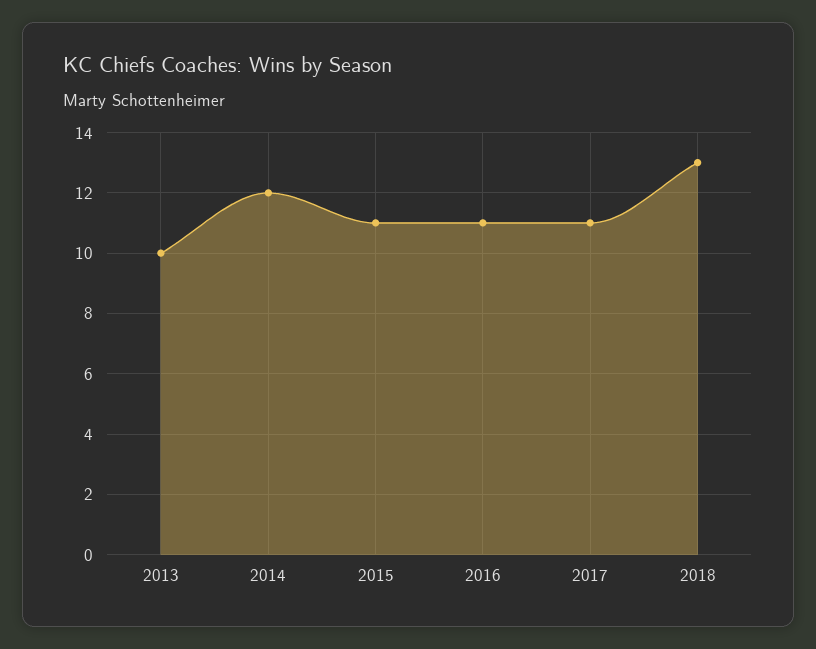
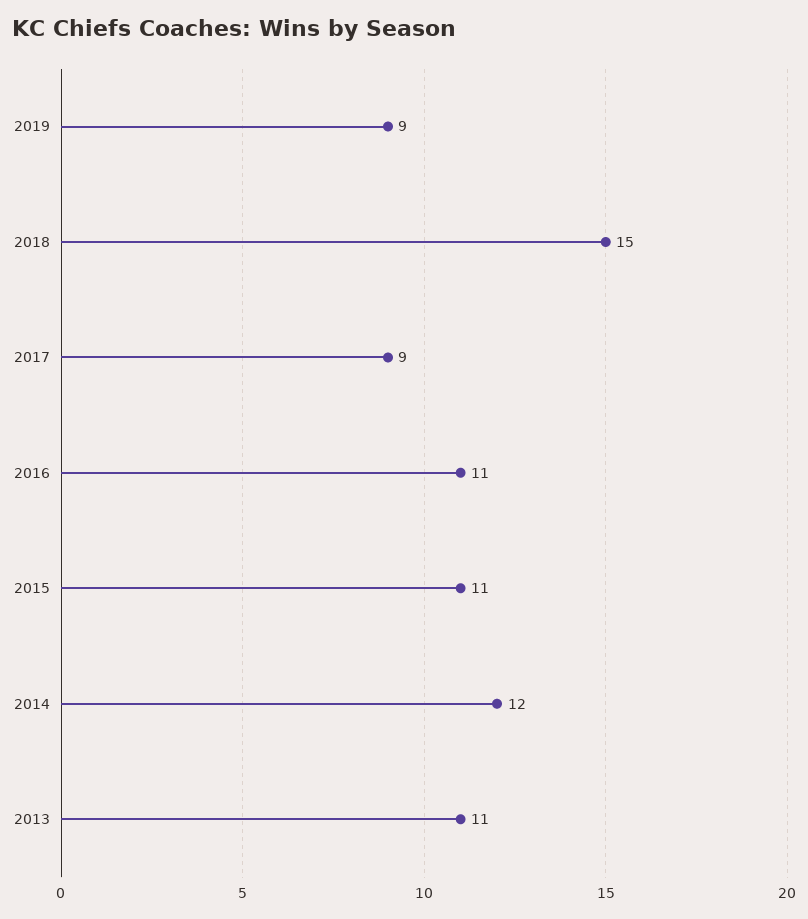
2013: 10 -> 11
2017: 11 -> 9
2018: 13 -> 15
2019: none -> 9

